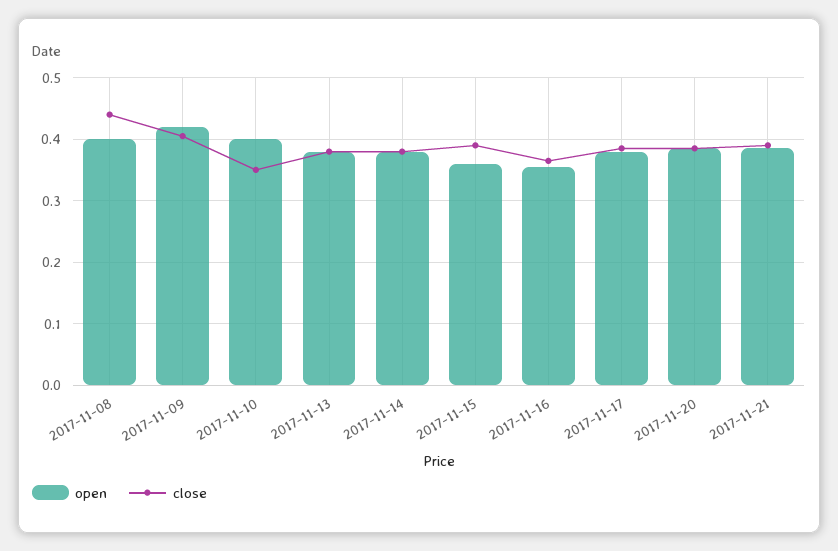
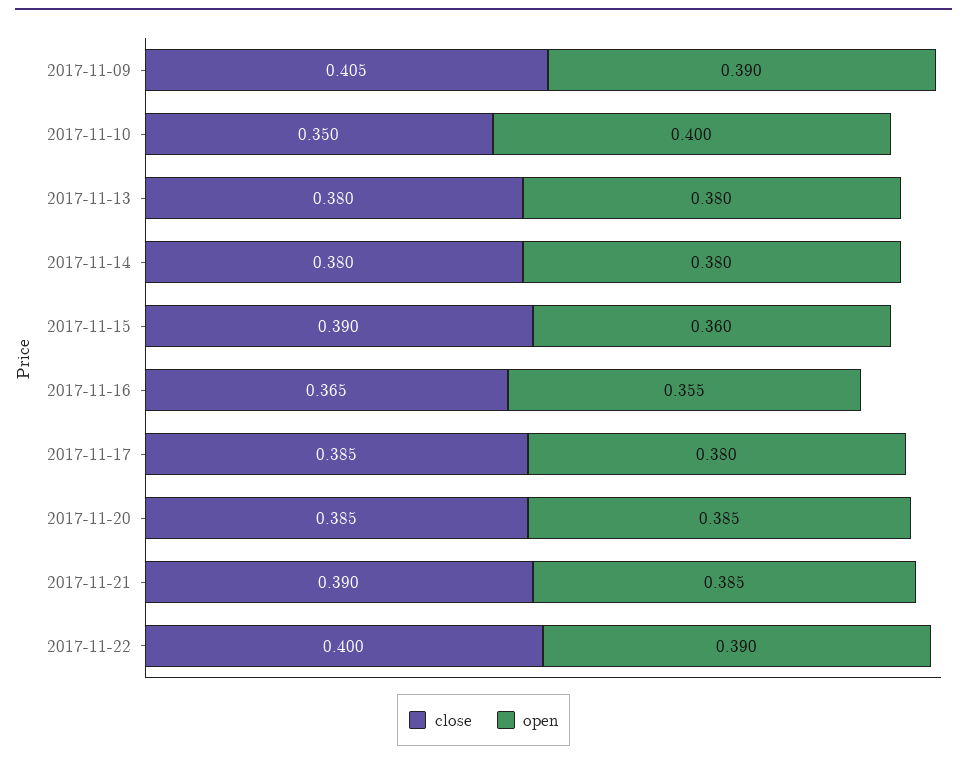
open, 2017-11-08: 0.4 -> none
close, 2017-11-08: 0.44 -> none
open, 2017-11-09: 0.42 -> 0.39
close, 2017-11-22: none -> 0.4
open, 2017-11-22: none -> 0.39

